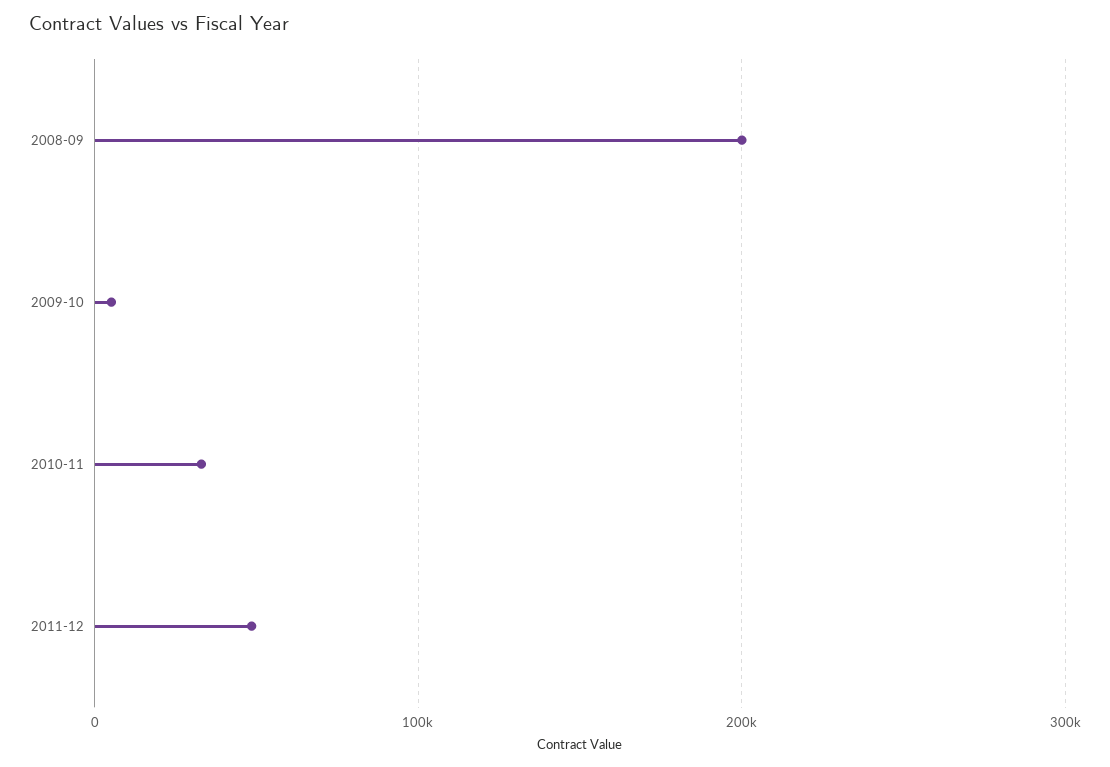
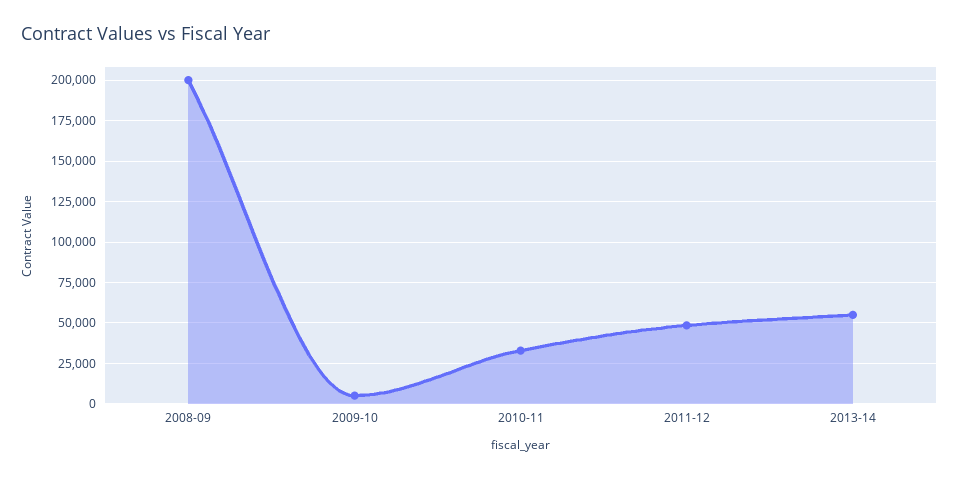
2013-14: none -> 55000

